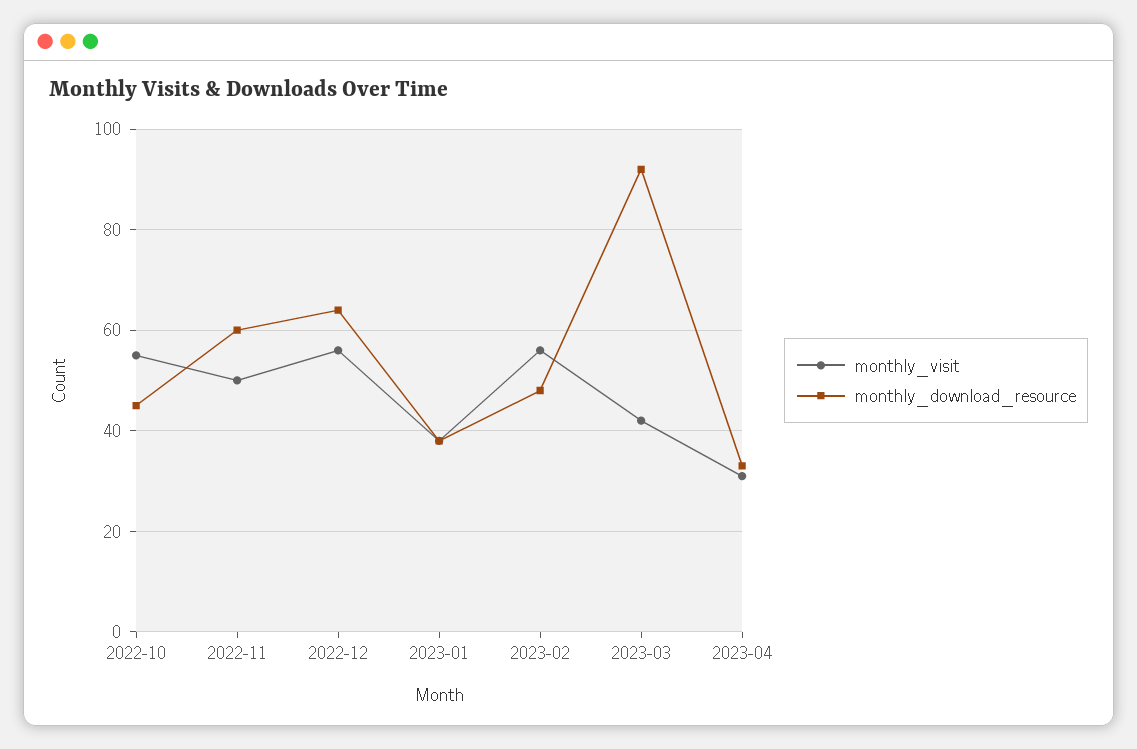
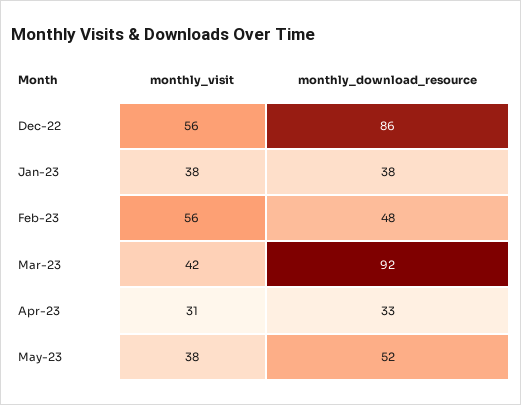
monthly_visit, 2022-10: 55 -> none
monthly_download_resource, 2022-10: 45 -> none
monthly_visit, 2022-11: 50 -> none
monthly_download_resource, 2022-11: 60 -> none
monthly_download_resource, 2022-12: 65 -> 86
monthly_visit, May-23: none -> 38
monthly_download_resource, May-23: none -> 52

